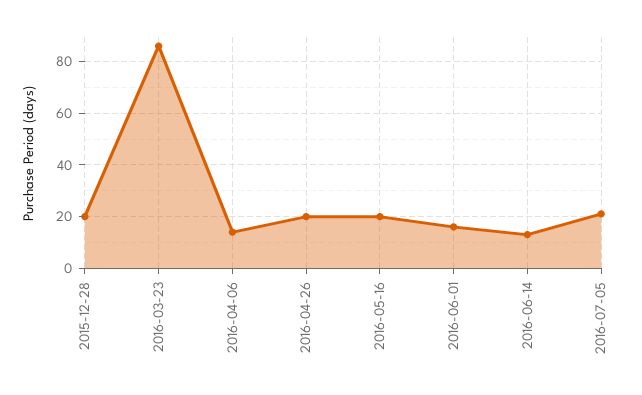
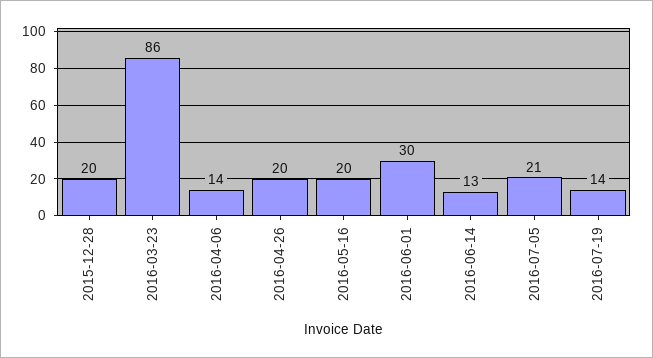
2016-06-01: 15 -> 30
2016-07-19: none -> 14

